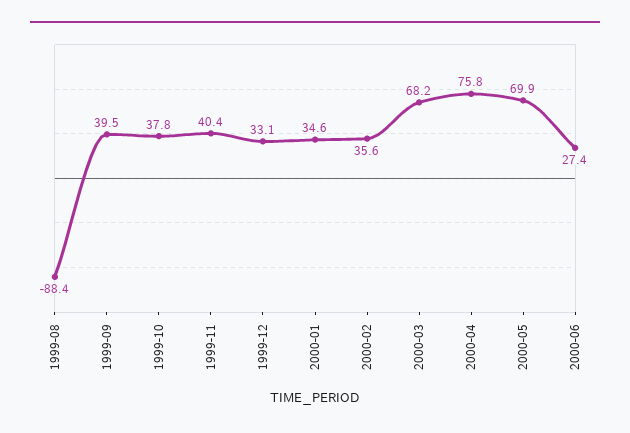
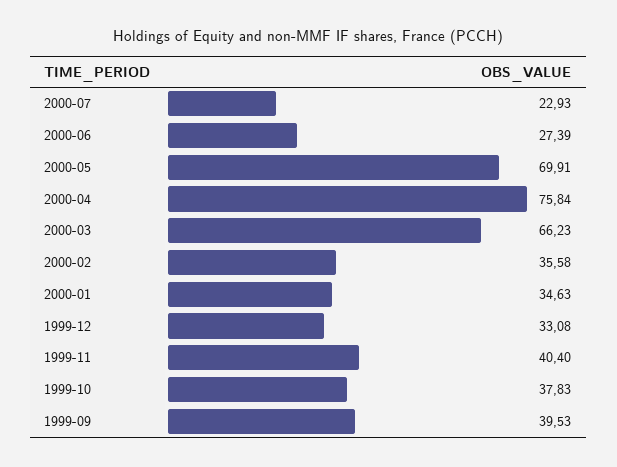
1999-08: -88.4 -> none
2000-03: 68.2 -> 66.23
2000-07: none -> 22.93

